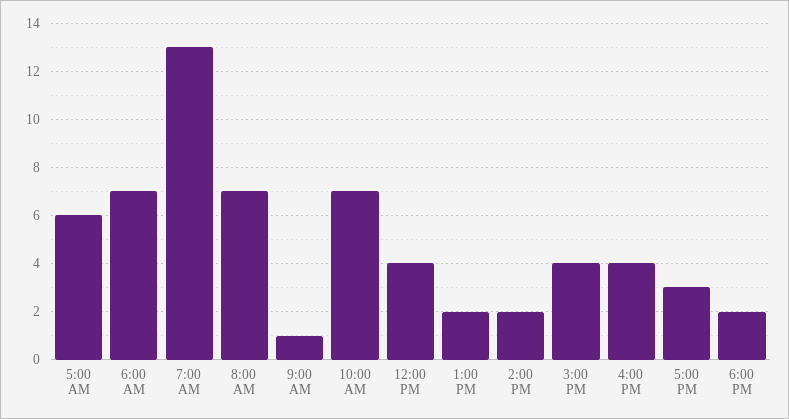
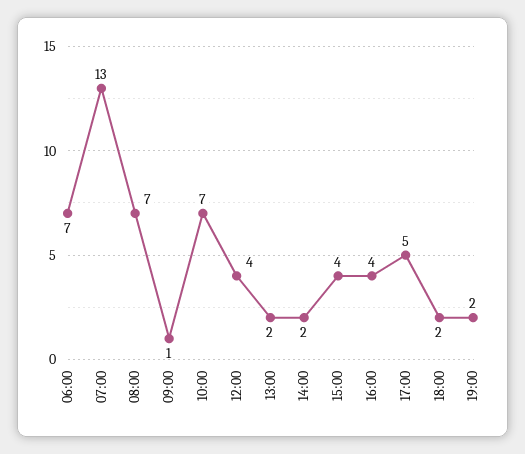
5:00 AM: 6 -> none
5:00 PM: 3 -> 5
19:00: none -> 2

